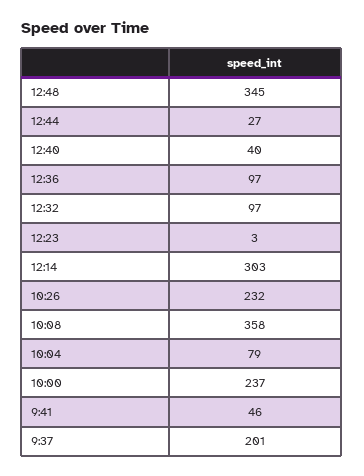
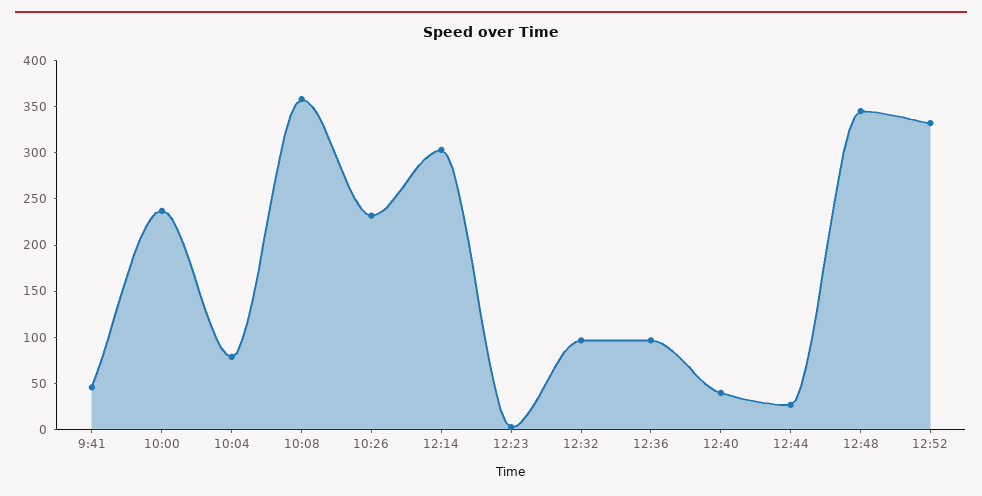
9:37: 201 -> none
12:52: none -> 330

